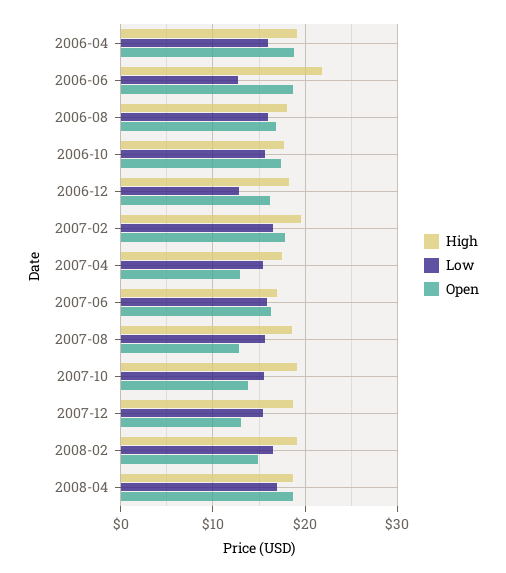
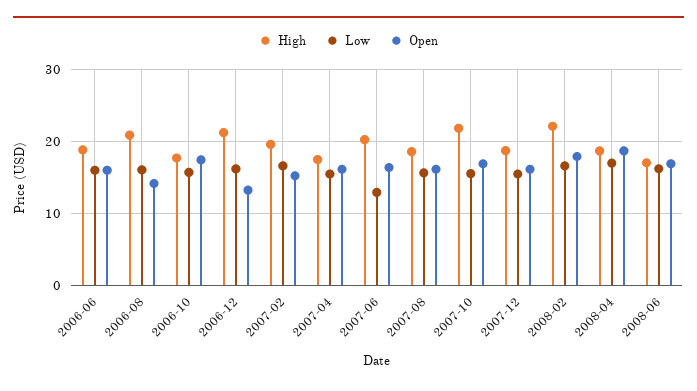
High, 2006-04: 19 -> none
Low, 2006-04: 16 -> none
Open, 2006-04: 19 -> none
High, 2006-06: 22 -> 19
Low, 2006-06: 13 -> 16
Open, 2006-06: 19 -> 16
High, 2006-08: 18 -> 21
Open, 2006-08: 17 -> 14
High, 2006-12: 18 -> 21
Low, 2006-12: 13 -> 16
Open, 2006-12: 16 -> 13
Open, 2007-02: 18 -> 15
Open, 2007-04: 13 -> 16
High, 2007-06: 17 -> 20
Low, 2007-06: 16 -> 13
Open, 2007-08: 13 -> 16
High, 2007-10: 19 -> 22
Open, 2007-10: 14 -> 17
Open, 2007-12: 13 -> 16
High, 2008-02: 19 -> 22
Open, 2008-02: 15 -> 18
High, 2008-06: none -> 17
Low, 2008-06: none -> 16
Open, 2008-06: none -> 17

